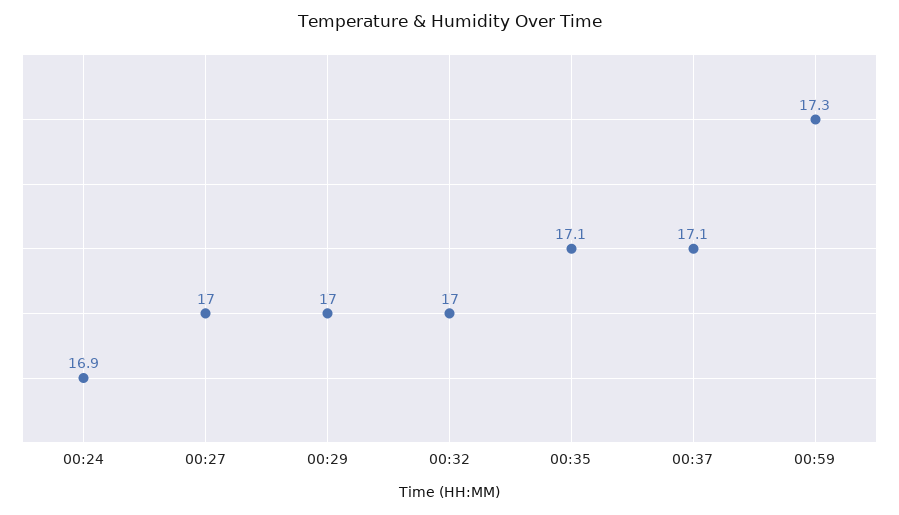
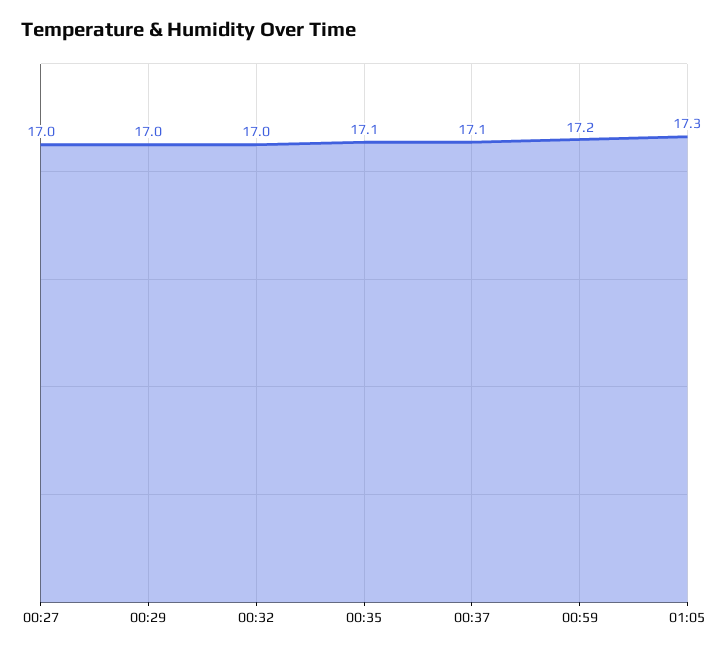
00:24: 16.9 -> none
00:59: 17.3 -> 17.2
01:05: none -> 17.3

